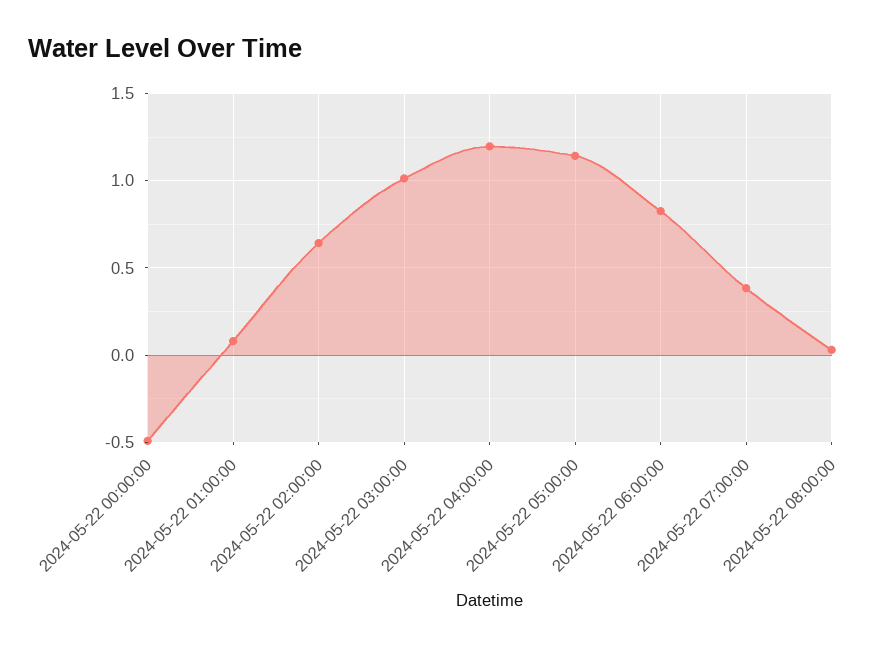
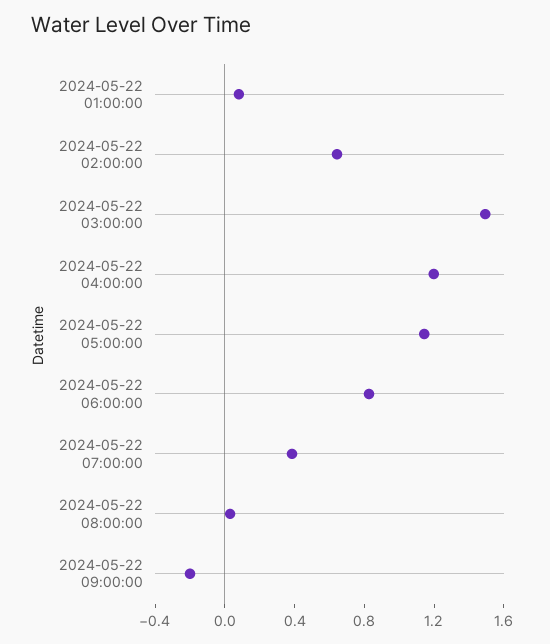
2024-05-22 00:00:00: -0.5 -> none
2024-05-22 03:00:00: 1 -> 1.5
2024-05-22 09:00:00: none -> -0.2

